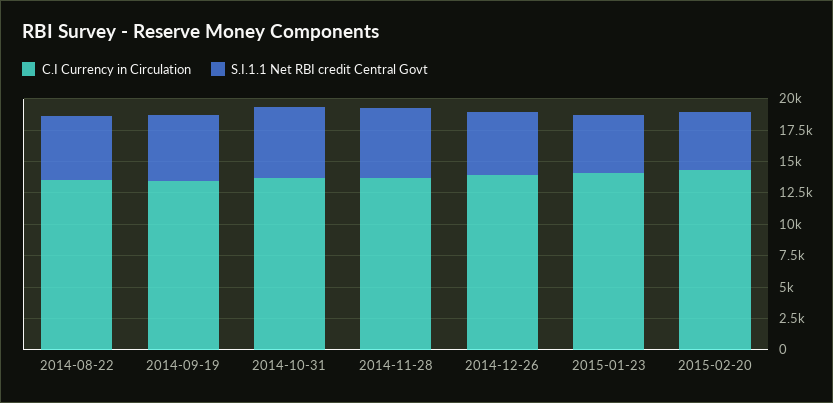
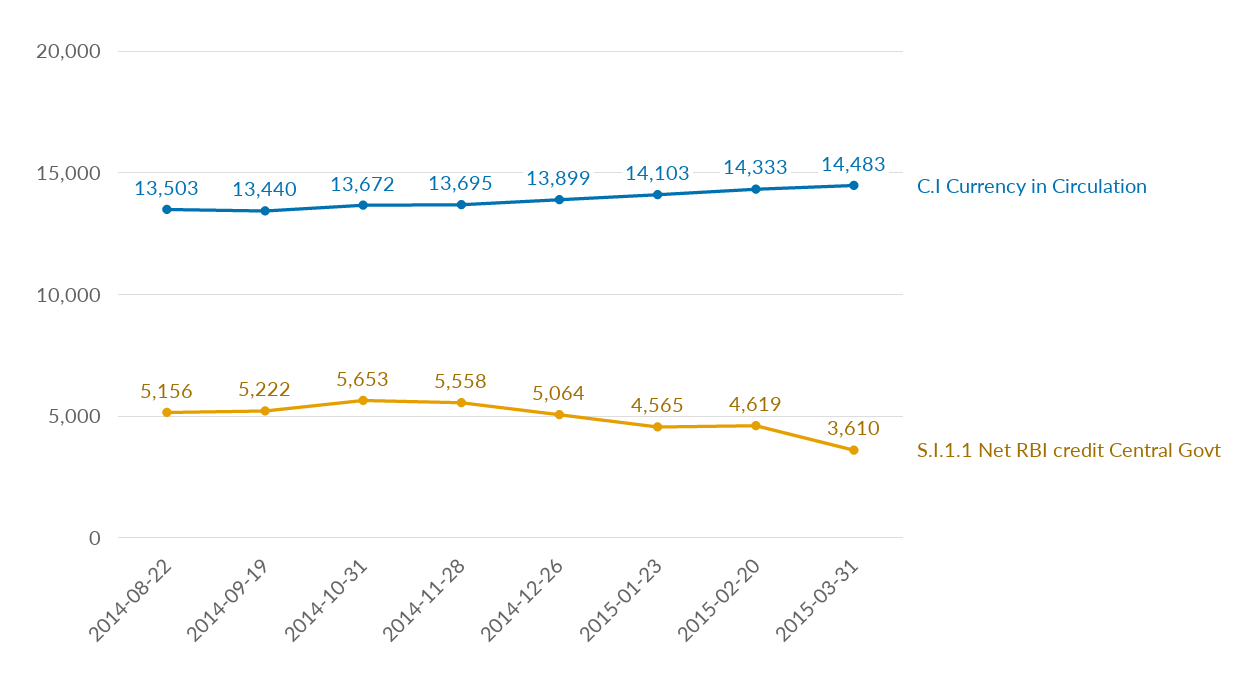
C.I Currency in Circulation, 2015-03-31: none -> 14483
S.I.1.1 Net RBI credit Central Govt, 2015-03-31: none -> 3610

